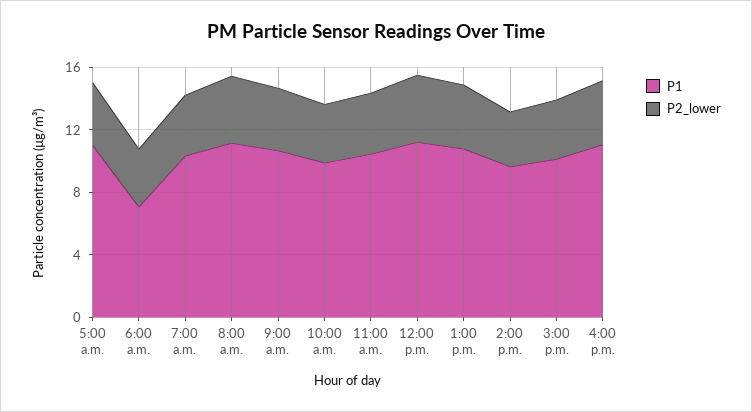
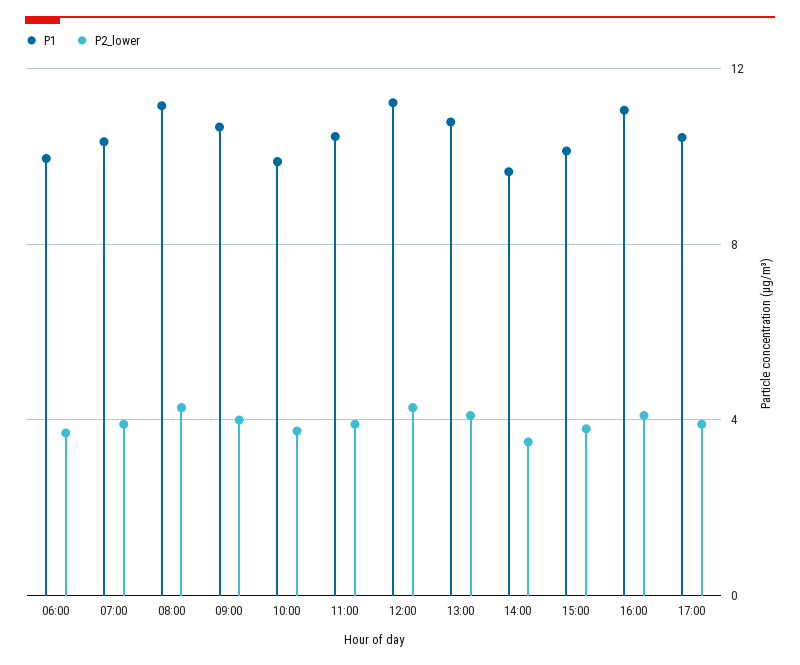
P1, 5:00 a.m.: 11 -> none
P2_lower, 5:00 a.m.: 4 -> none
P1, 6:00 a.m.: 7 -> 10
P1, 17:00: none -> 10.5
P2_lower, 17:00: none -> 4

